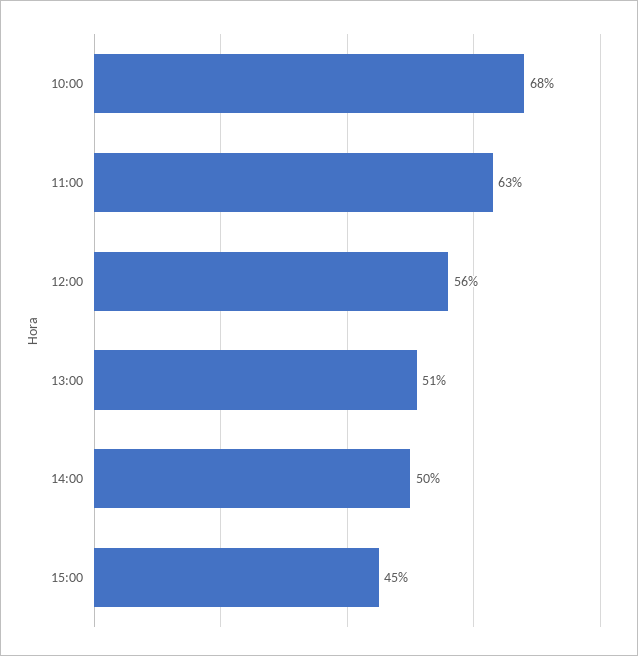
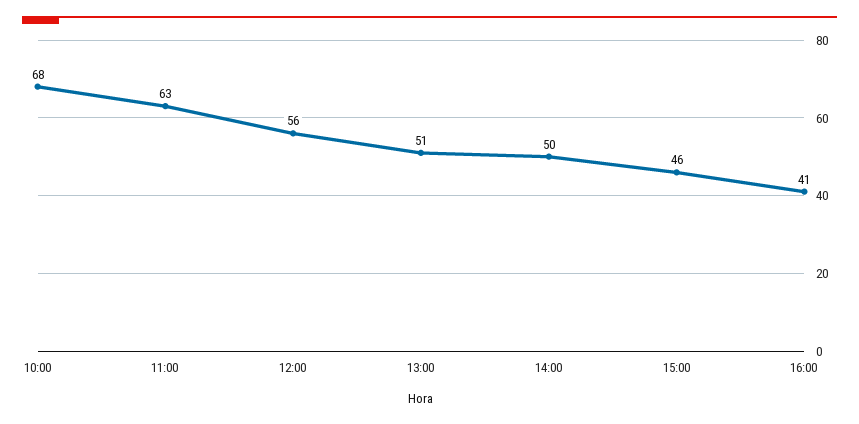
15:00: 45 -> 46
16:00: none -> 41

